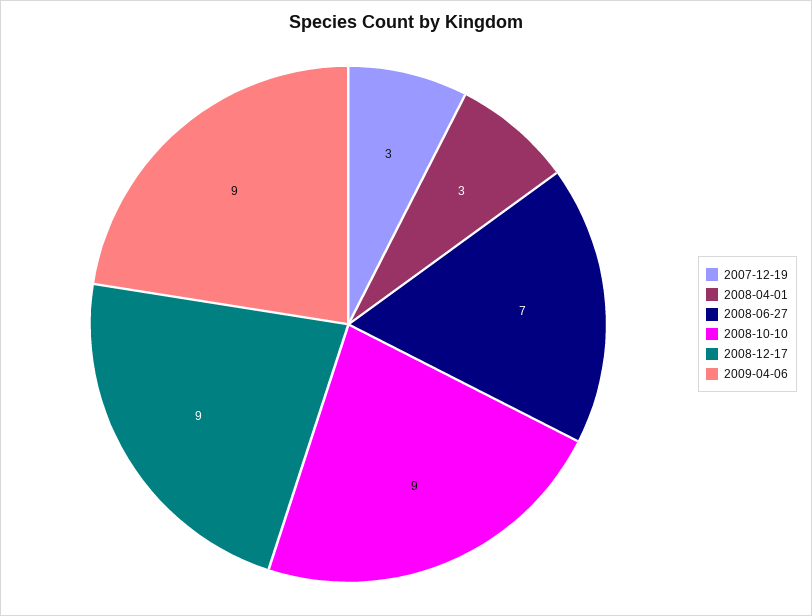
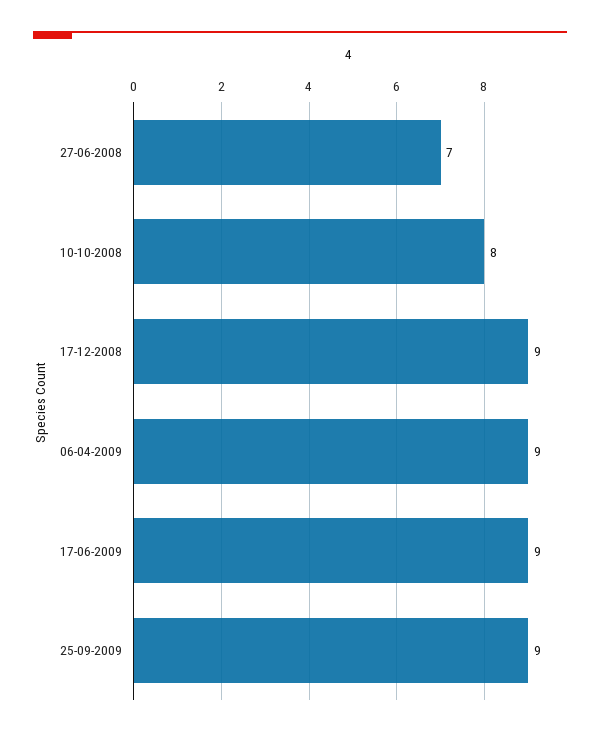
2007-12-19: 3 -> none
2008-04-01: 3 -> none
2008-10-10: 9 -> 8
17-06-2009: none -> 9
25-09-2009: none -> 9

